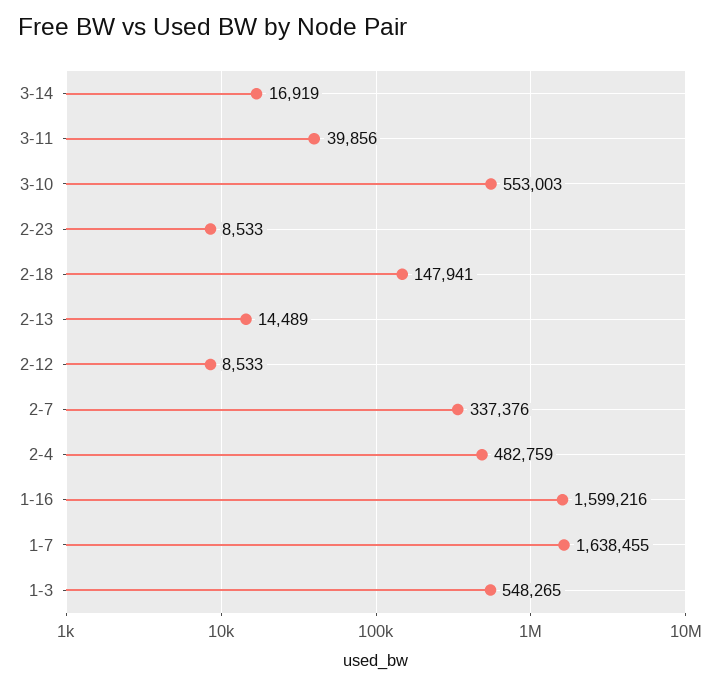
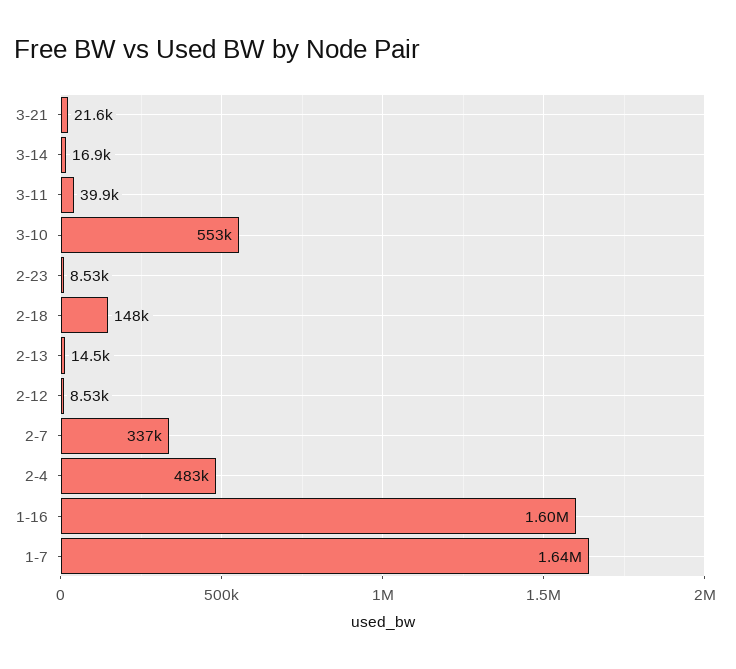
1-3: 548265 -> none
3-21: none -> 21600

